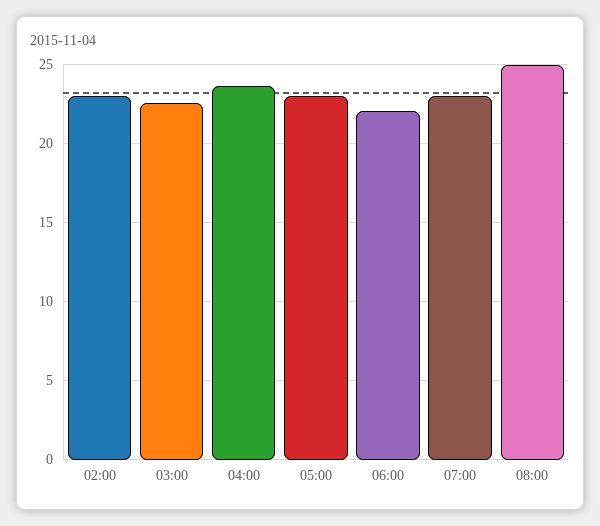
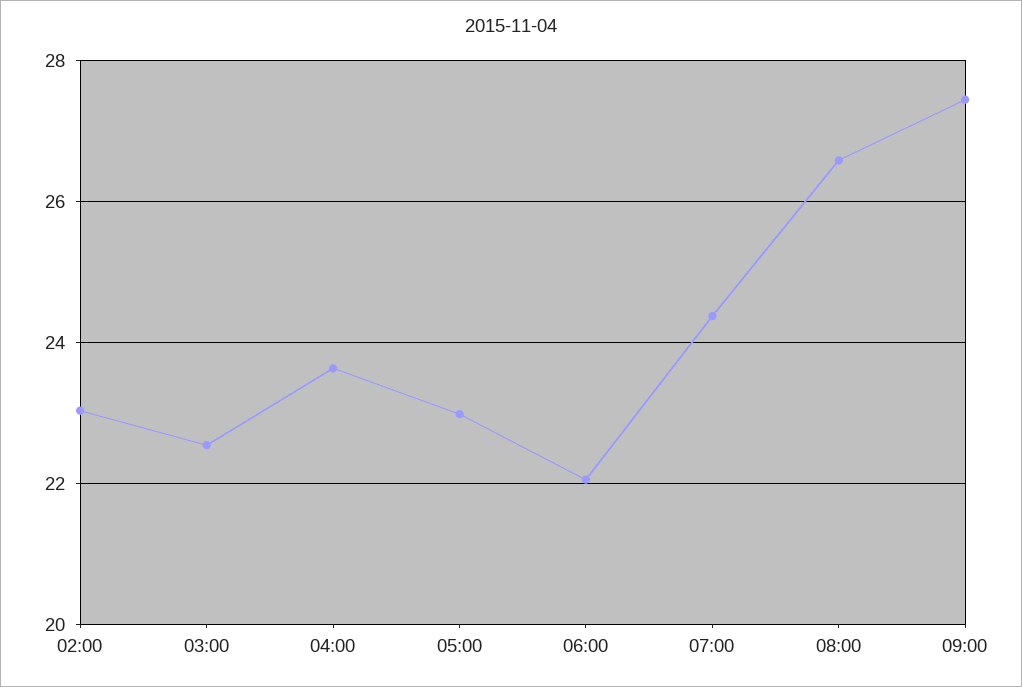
07:00: 23 -> 24.4
08:00: 25 -> 26.6
09:00: none -> 27.4

